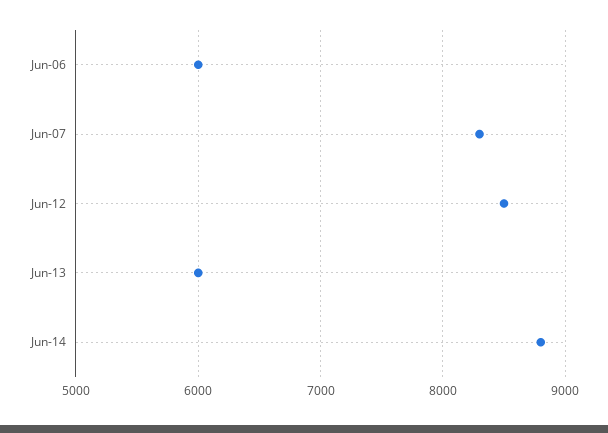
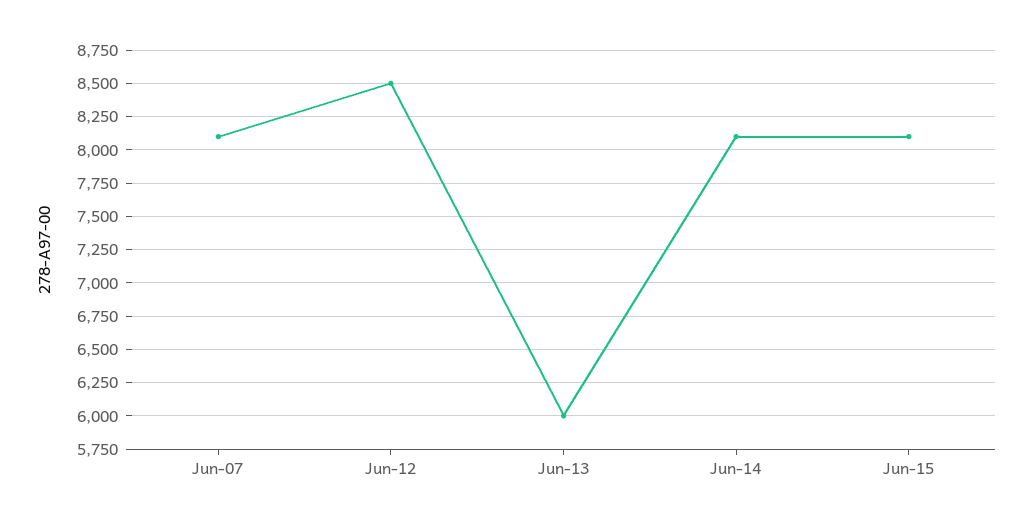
Jun-06: 6000 -> none
Jun-07: 8300 -> 8100
Jun-14: 8800 -> 8100
Jun-15: none -> 8100

